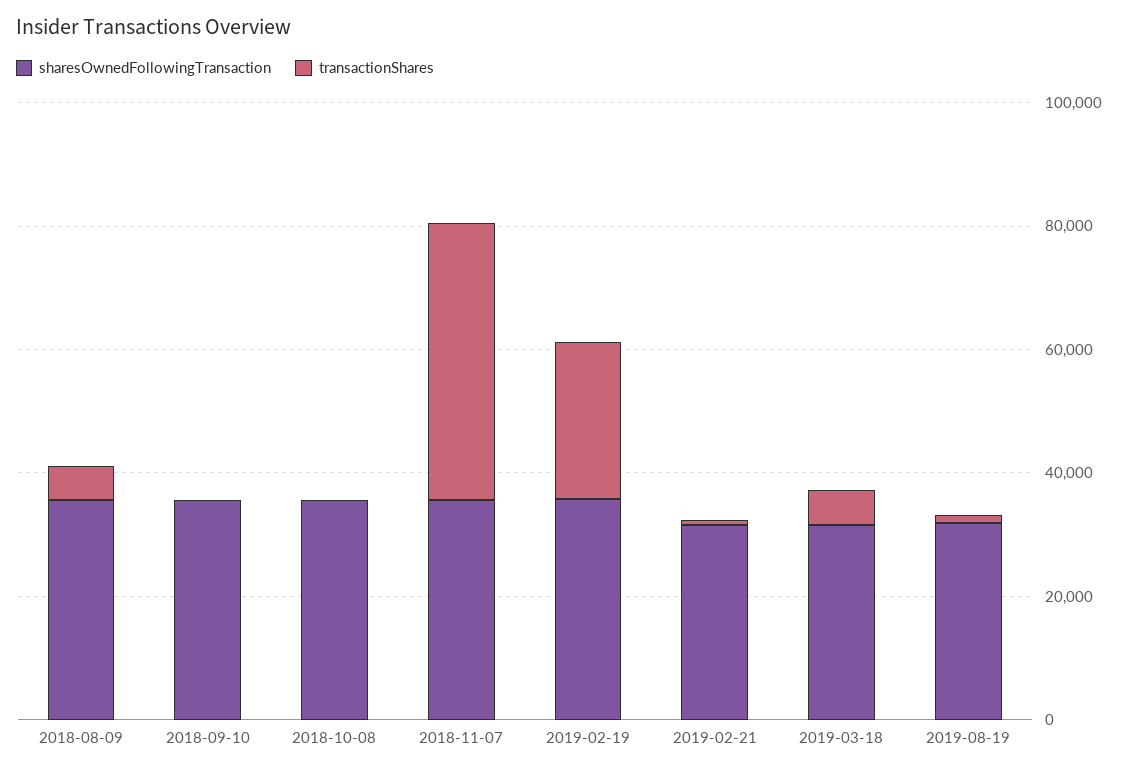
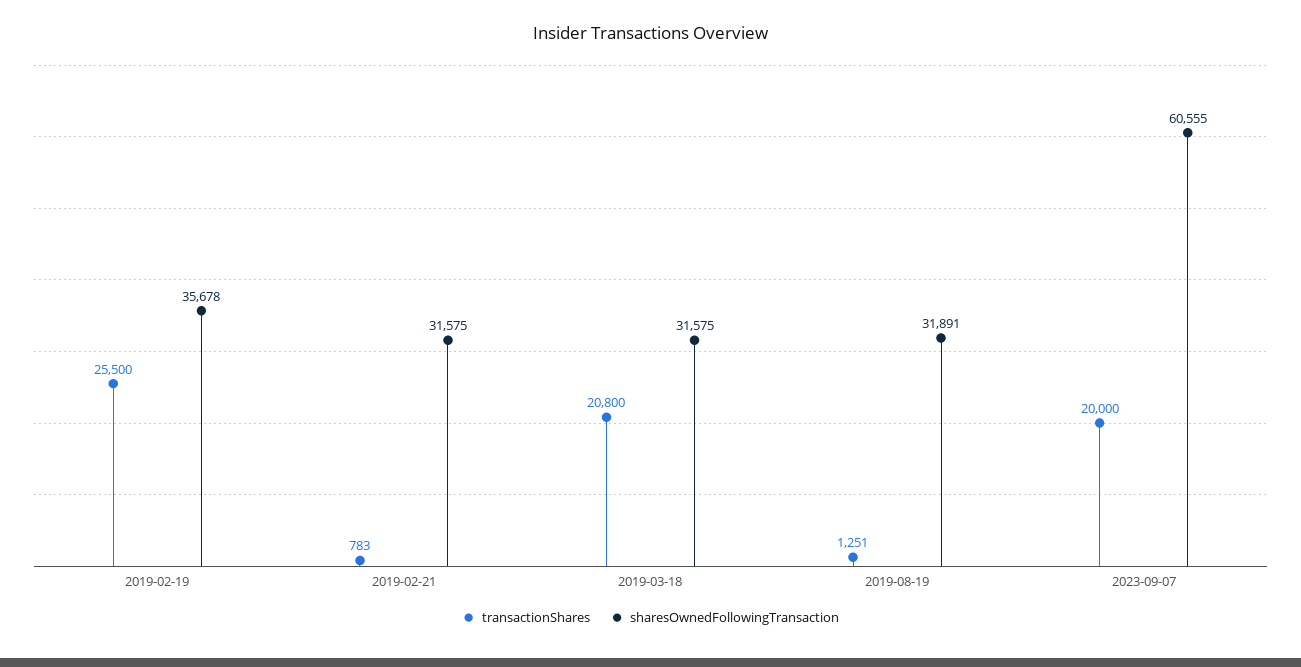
sharesOwnedFollowingTransaction, 2018-08-09: 35000 -> none
transactionShares, 2018-08-09: 5000 -> none
sharesOwnedFollowingTransaction, 2018-09-10: 35000 -> none
transactionShares, 2018-09-10: 0 -> none
sharesOwnedFollowingTransaction, 2018-10-08: 35000 -> none
transactionShares, 2018-10-08: 0 -> none
sharesOwnedFollowingTransaction, 2018-11-07: 35000 -> none
transactionShares, 2018-11-07: 45000 -> none
transactionShares, 2019-03-18: 5000 -> 20800
transactionShares, 2023-09-07: none -> 20000
sharesOwnedFollowingTransaction, 2023-09-07: none -> 60555

